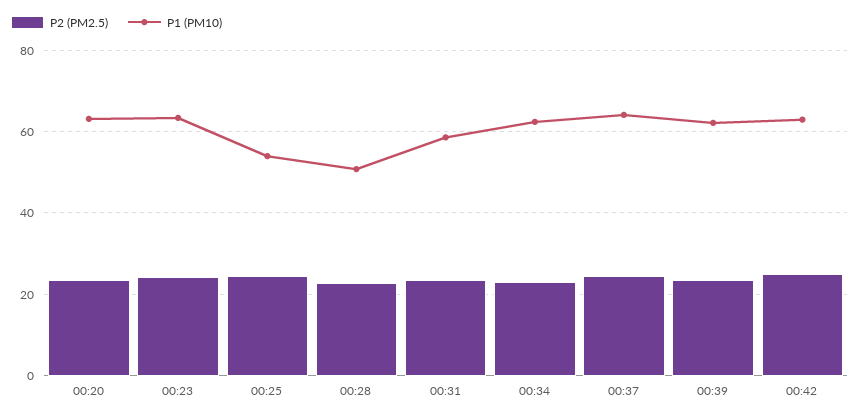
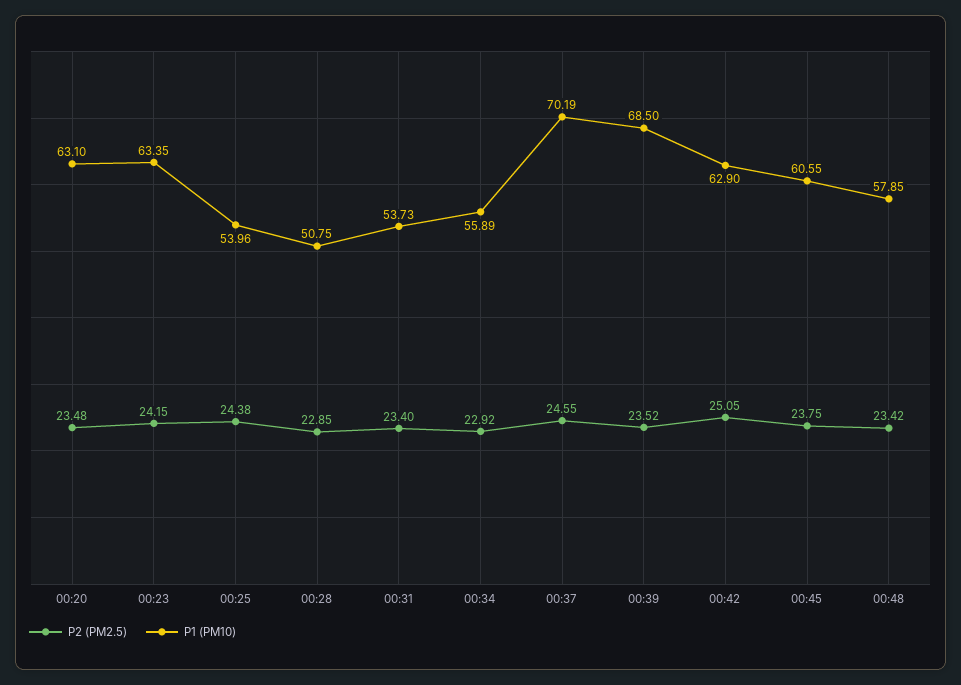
P1 (PM10), 00:31: 58 -> 53.73
P1 (PM10), 00:34: 62 -> 55.89
P1 (PM10), 00:37: 64 -> 70.19
P1 (PM10), 00:39: 62 -> 68.5
P2 (PM2.5), 00:45: none -> 23.75
P1 (PM10), 00:45: none -> 60.55
P2 (PM2.5), 00:48: none -> 23.42
P1 (PM10), 00:48: none -> 57.85

